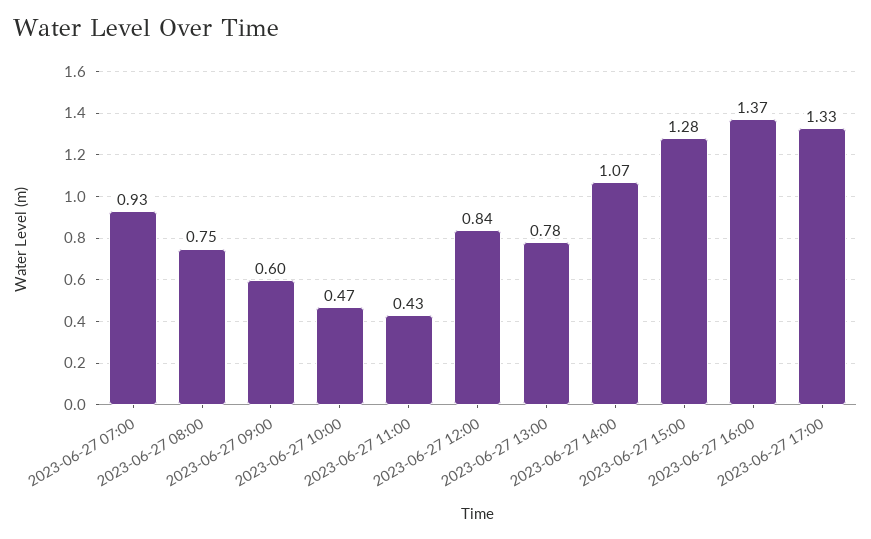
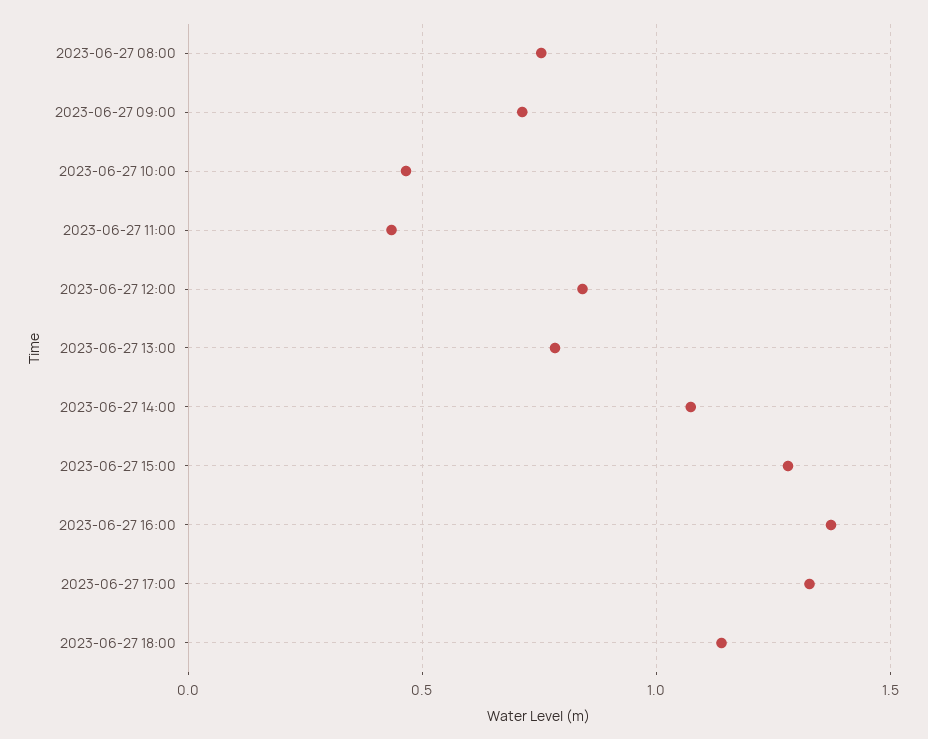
2023-06-27 07:00: 0.93 -> none
2023-06-27 09:00: 0.6 -> 0.7
2023-06-27 18:00: none -> 1.15

